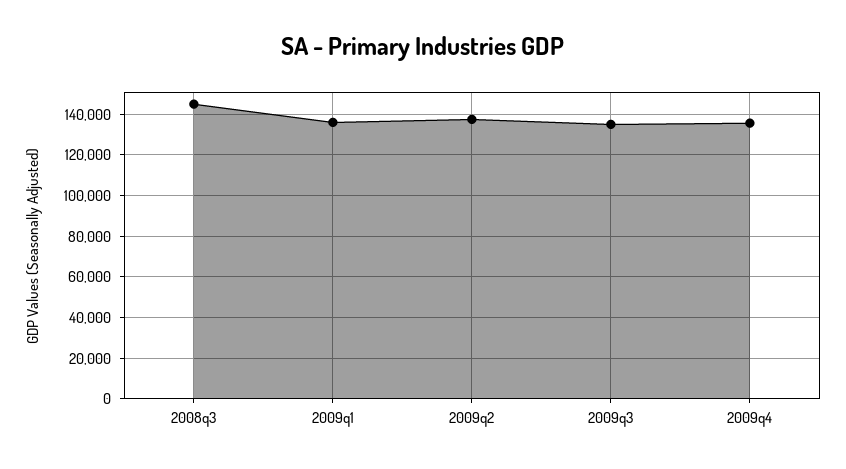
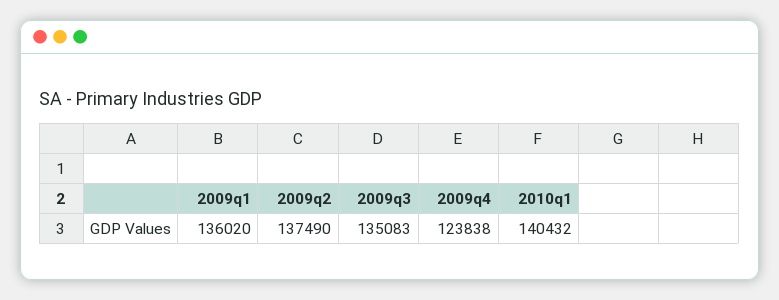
2008q3: 145000 -> none
2009q4: 135000 -> 123838
2010q1: none -> 140432

